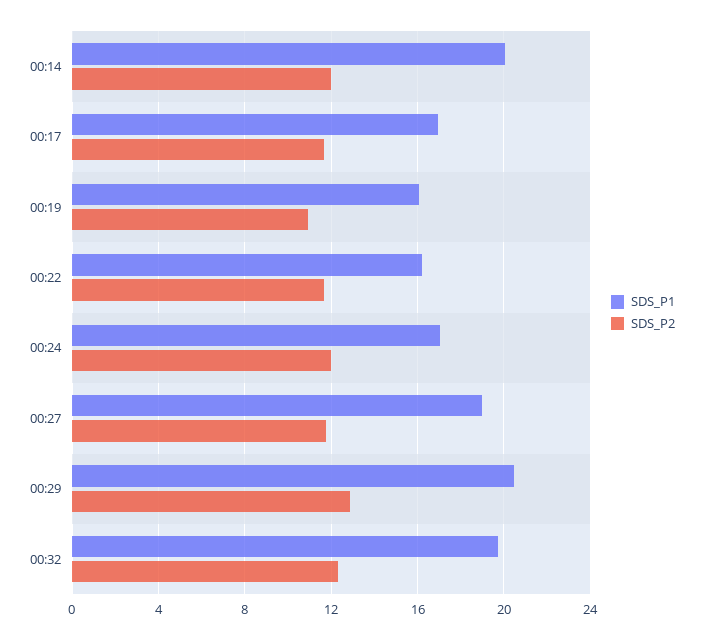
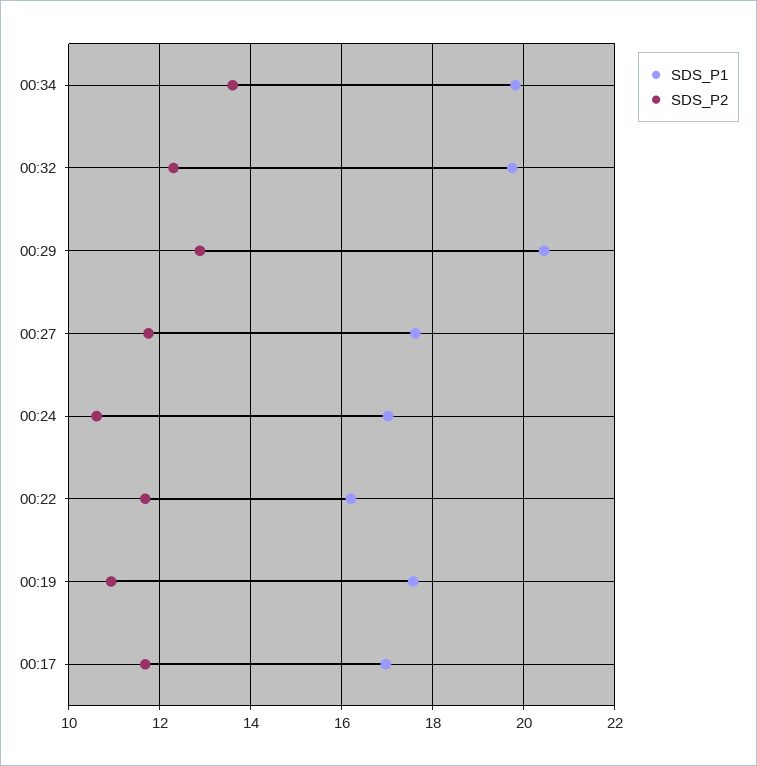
SDS_P1, 00:14: 20 -> none
SDS_P2, 00:14: 12 -> none
SDS_P1, 00:19: 16 -> 17.6
SDS_P2, 00:24: 12 -> 10.6
SDS_P1, 00:27: 19 -> 17.6
SDS_P1, 00:34: none -> 19.8
SDS_P2, 00:34: none -> 13.6

